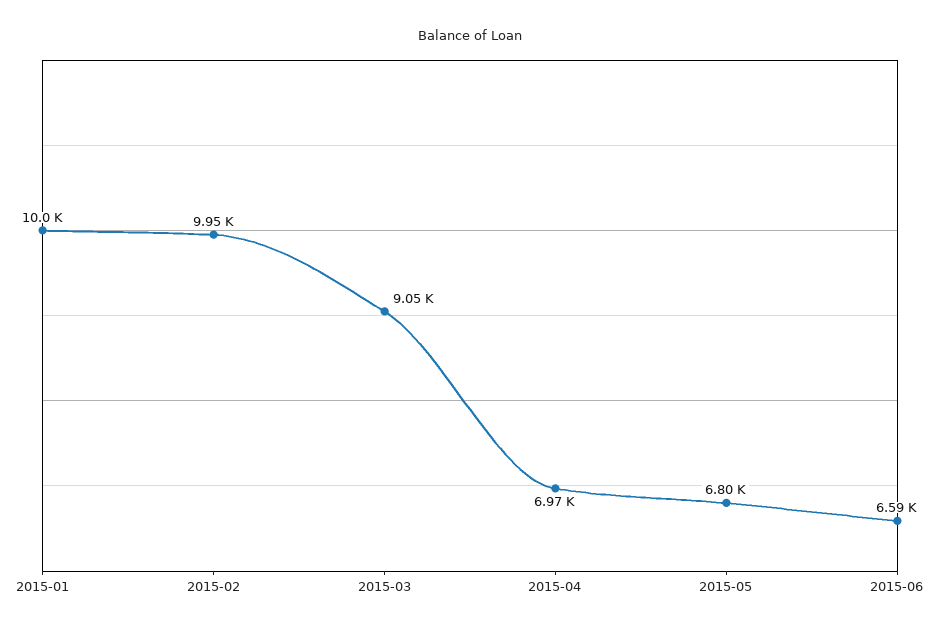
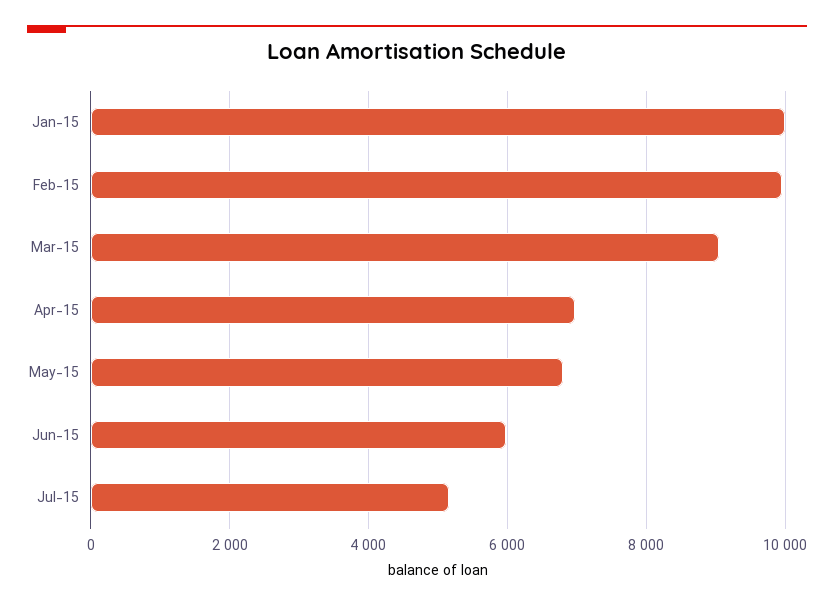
2015-06: 6590 -> 6000
Jul-15: none -> 5200

